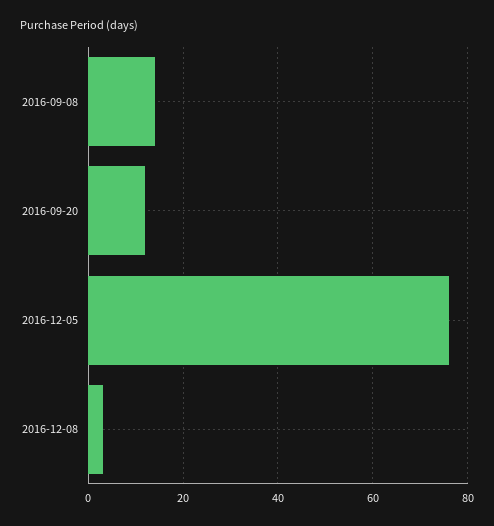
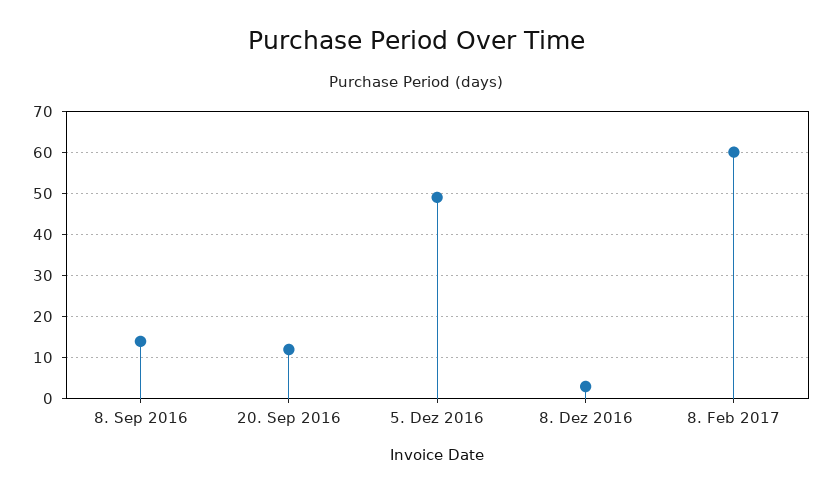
2016-12-05: 75 -> 50
8. Feb 2017: none -> 60

